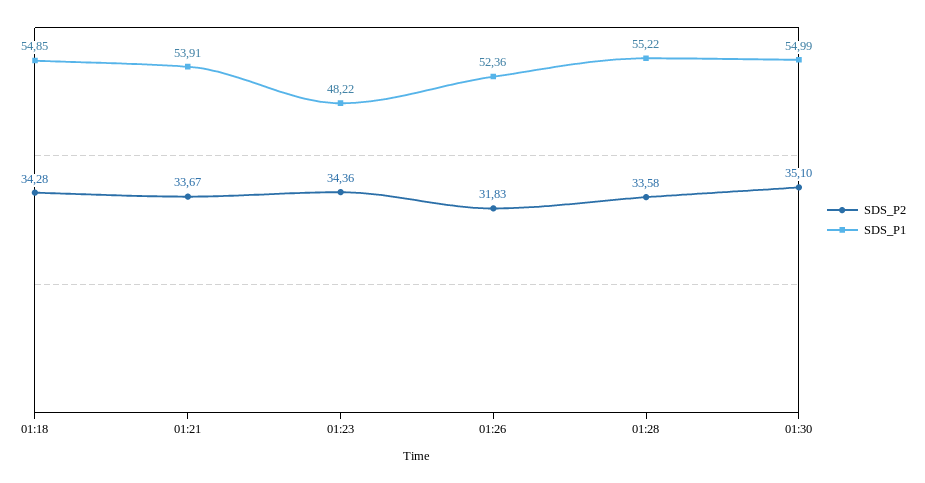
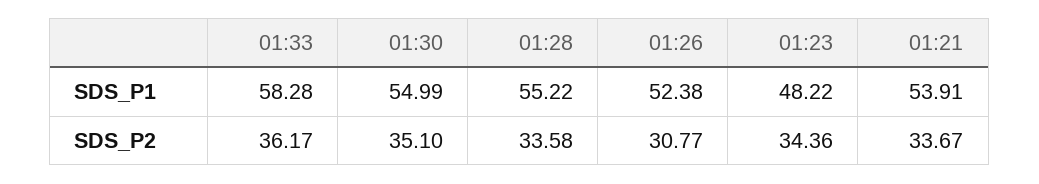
SDS_P2, 01:18: 34.28 -> none
SDS_P1, 01:18: 54.85 -> none
SDS_P2, 01:26: 31.83 -> 30.77
SDS_P1, 01:26: 52.36 -> 52.38
SDS_P1, 01:33: none -> 58.28
SDS_P2, 01:33: none -> 36.17

